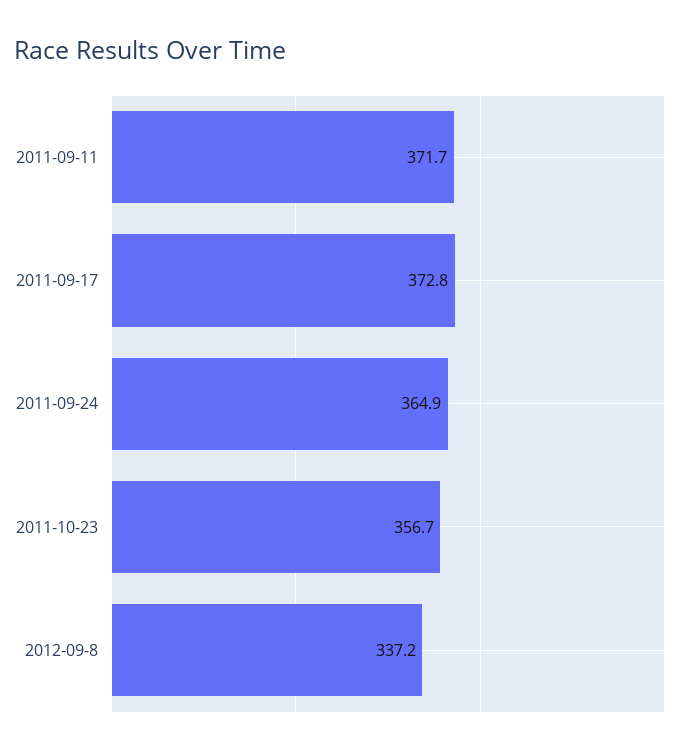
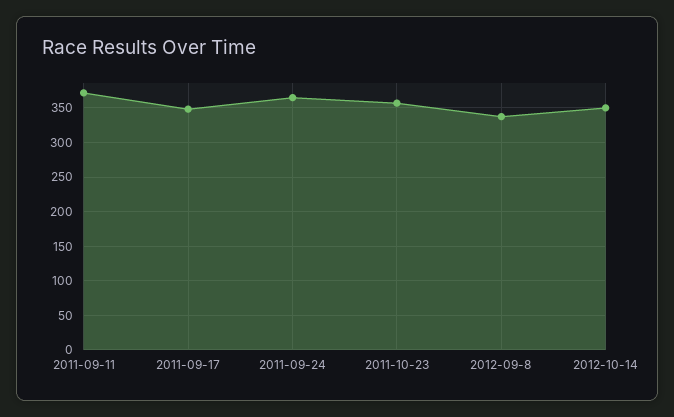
2011-09-17: 372.8 -> 350
2012-10-14: none -> 350

